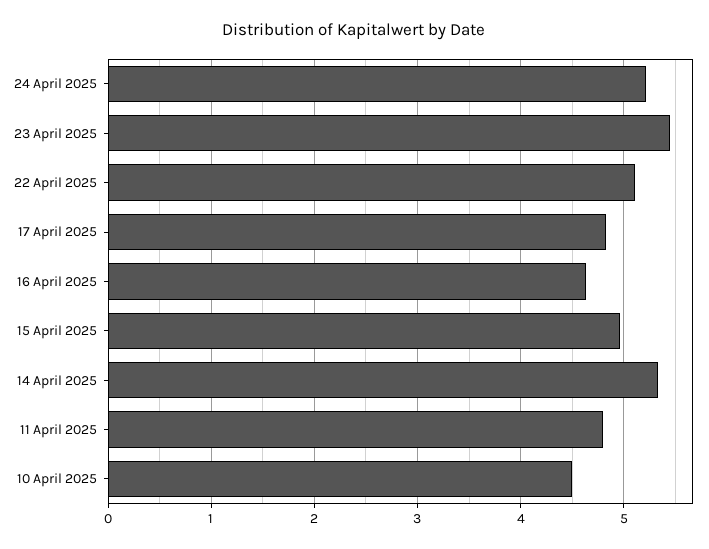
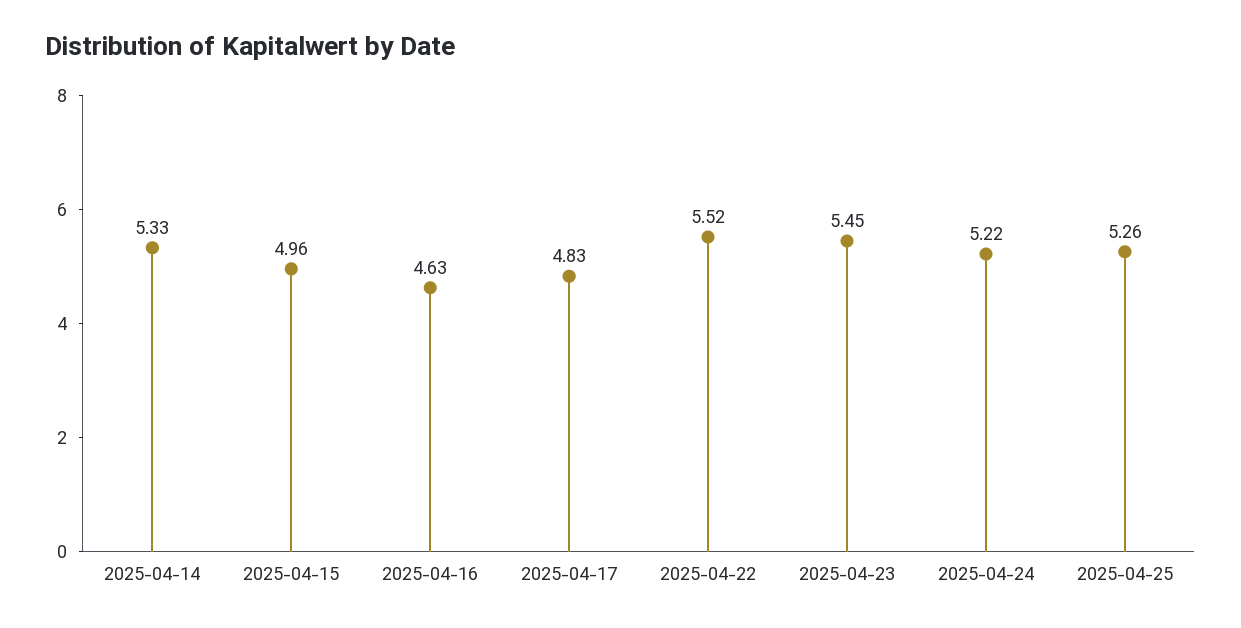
22 April 2025: 5.1 -> 5.52
11 April 2025: 4.8 -> none
10 April 2025: 4.5 -> none
2025-04-25: none -> 5.26

